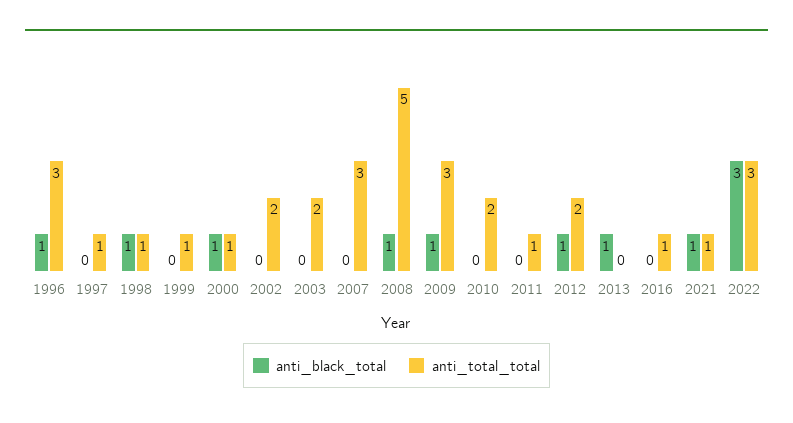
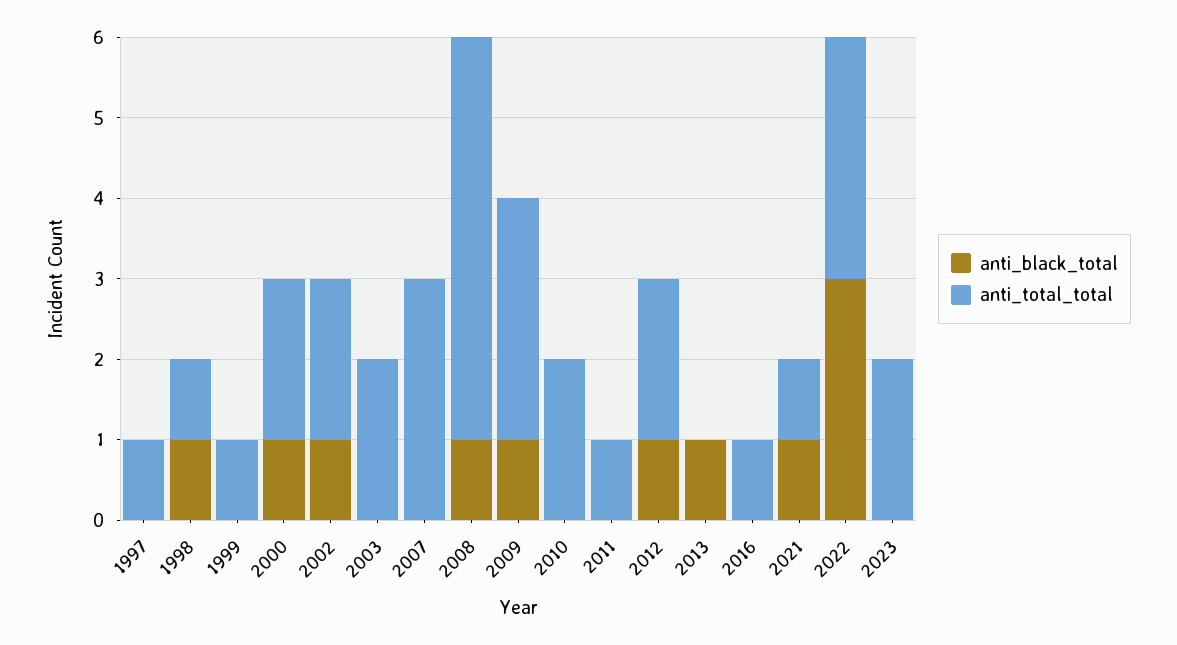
anti_black_total, 1996: 1 -> none
anti_total_total, 1996: 3 -> none
anti_total_total, 2000: 1 -> 2
anti_black_total, 2002: 0 -> 1
anti_black_total, 2023: none -> 0
anti_total_total, 2023: none -> 2

